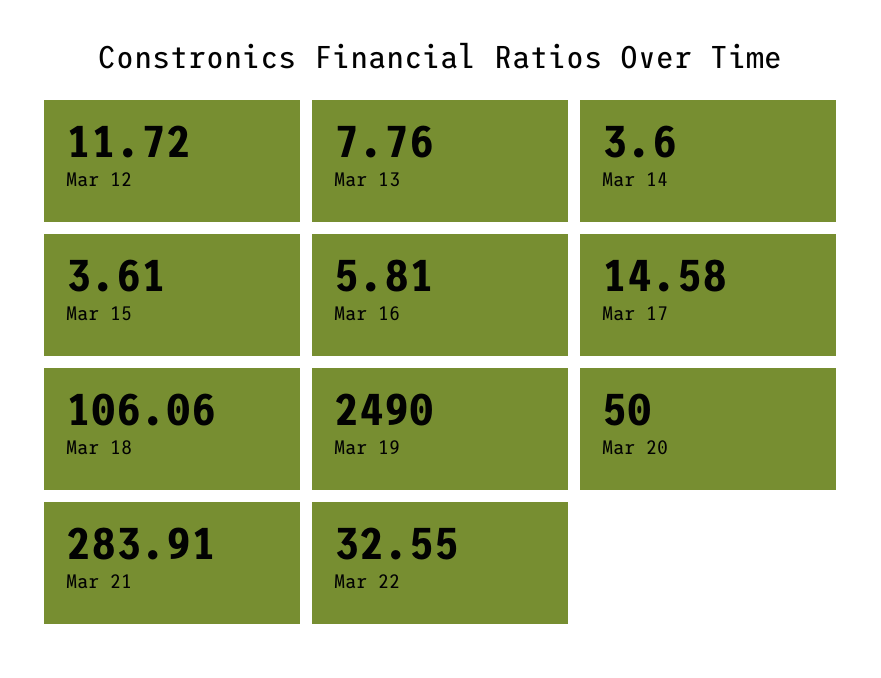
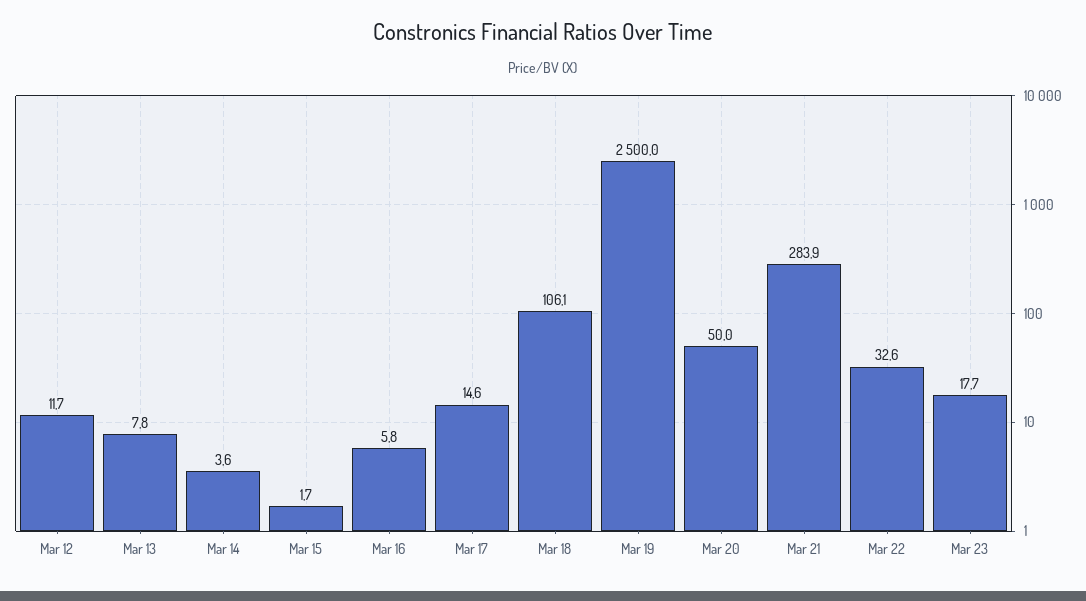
Mar 15: 3.61 -> 1.7
Mar 19: 2490 -> 2500
Mar 23: none -> 17.7

